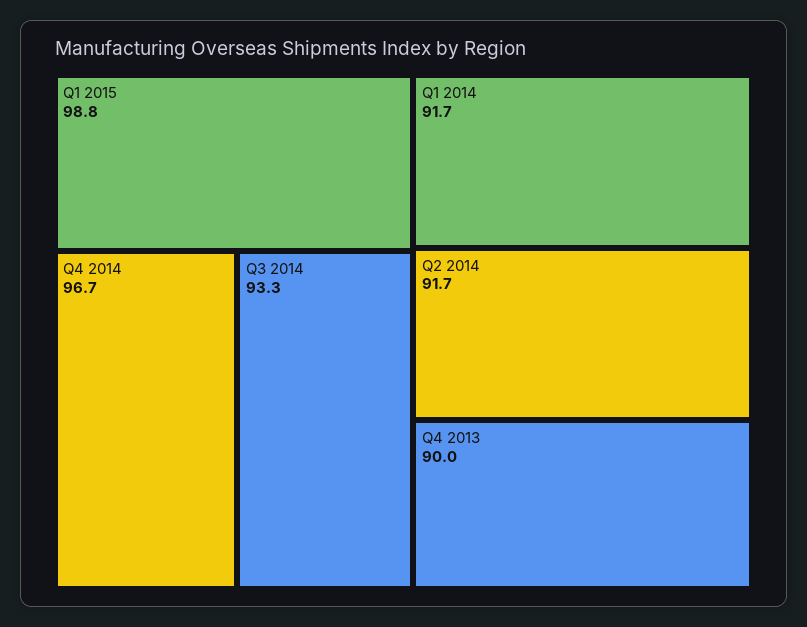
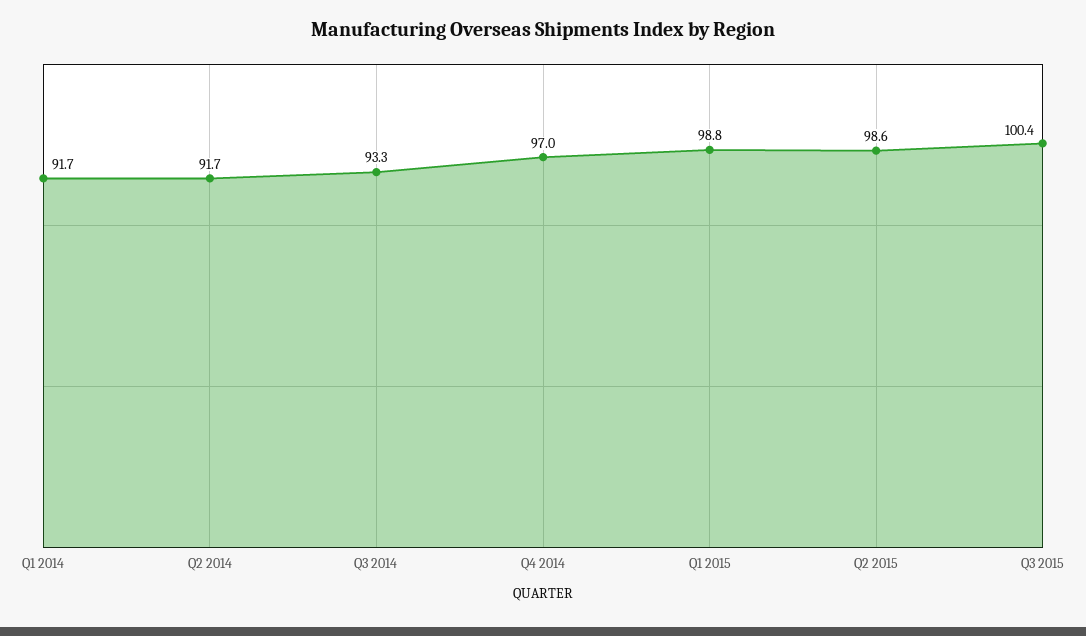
Q4 2014: 96.7 -> 97
Q4 2013: 90 -> none
Q2 2015: none -> 98.6
Q3 2015: none -> 100.4

